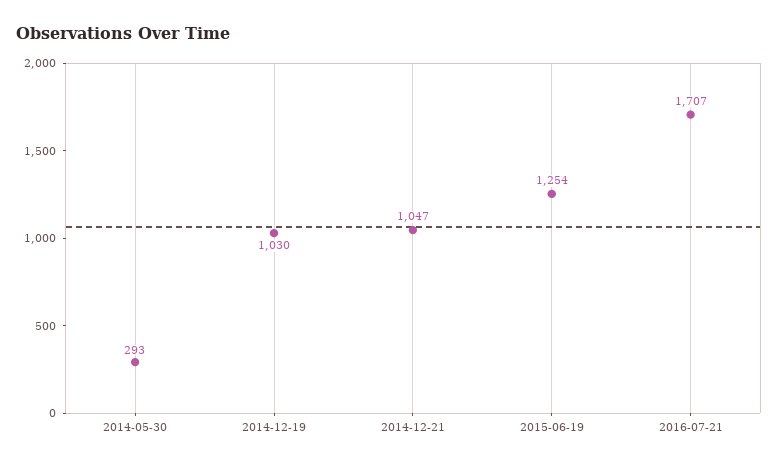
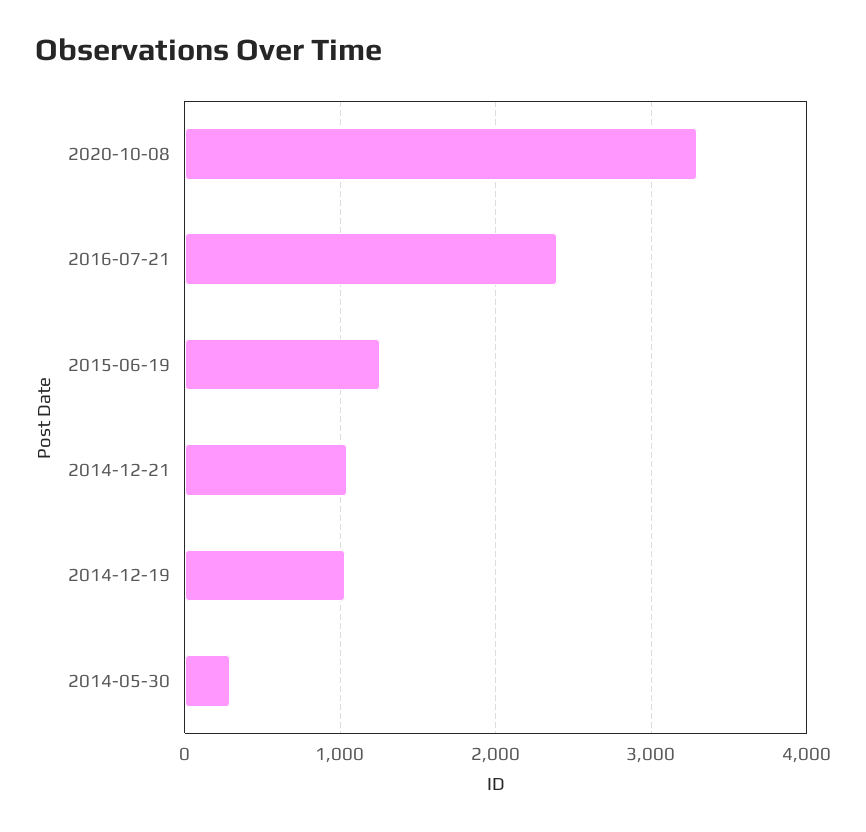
2016-07-21: 1707 -> 2400
2020-10-08: none -> 3300

